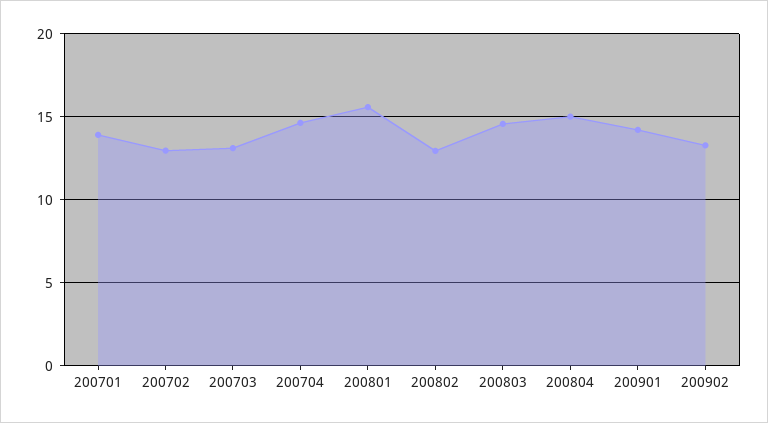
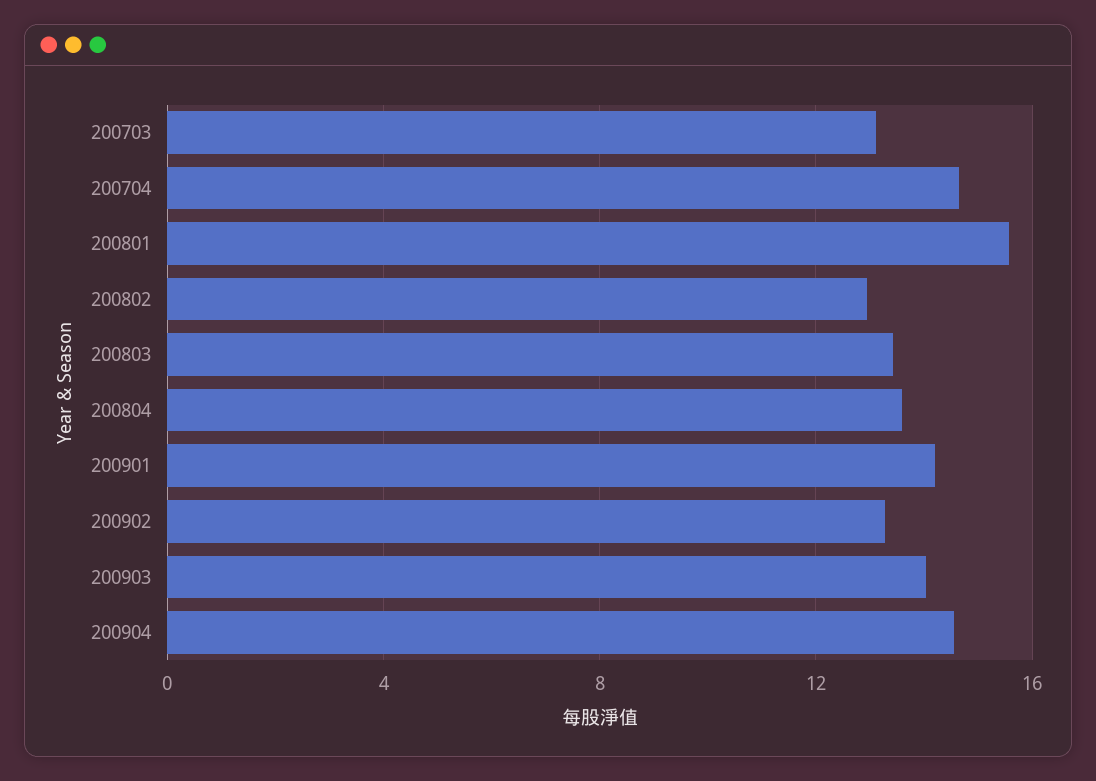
200701: 14 -> none
200702: 13 -> none
200803: 14.5 -> 13.5
200804: 15 -> 13.5
200903: none -> 14
200904: none -> 14.5

